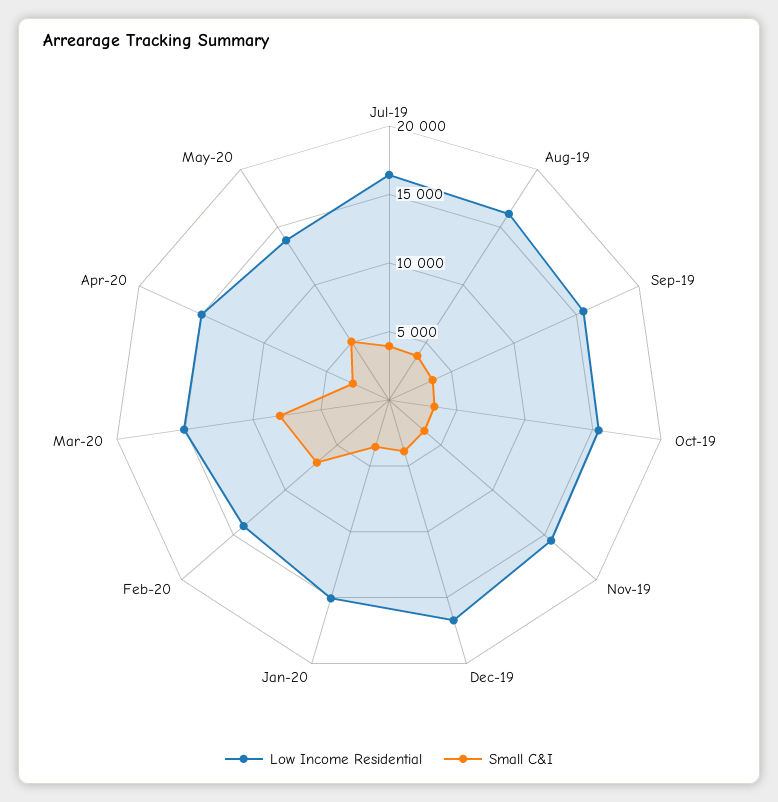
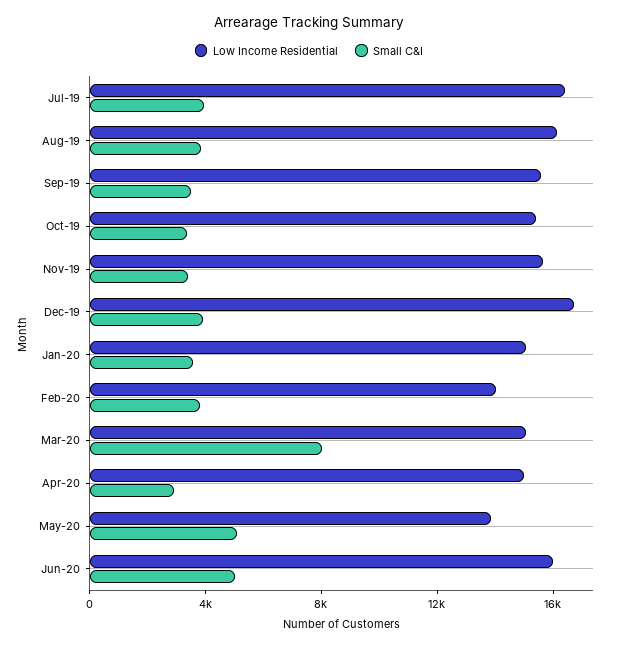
Small C&I, Feb-20: 7000 -> 4000
Low Income Residential, Jun-20: none -> 16000
Small C&I, Jun-20: none -> 5000

